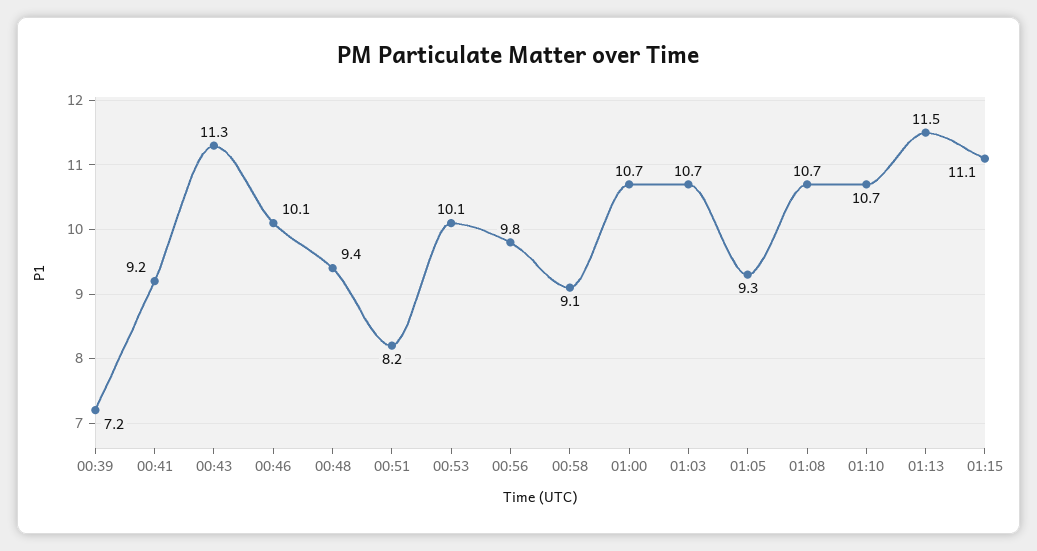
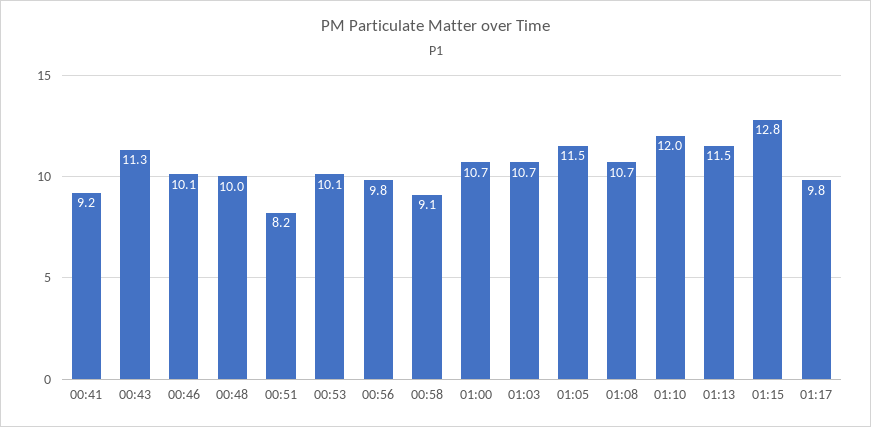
00:39: 7.2 -> none
00:48: 9.4 -> 10
01:05: 9.3 -> 11.5
01:10: 10.7 -> 12
01:15: 11.1 -> 12.8
01:17: none -> 9.8

